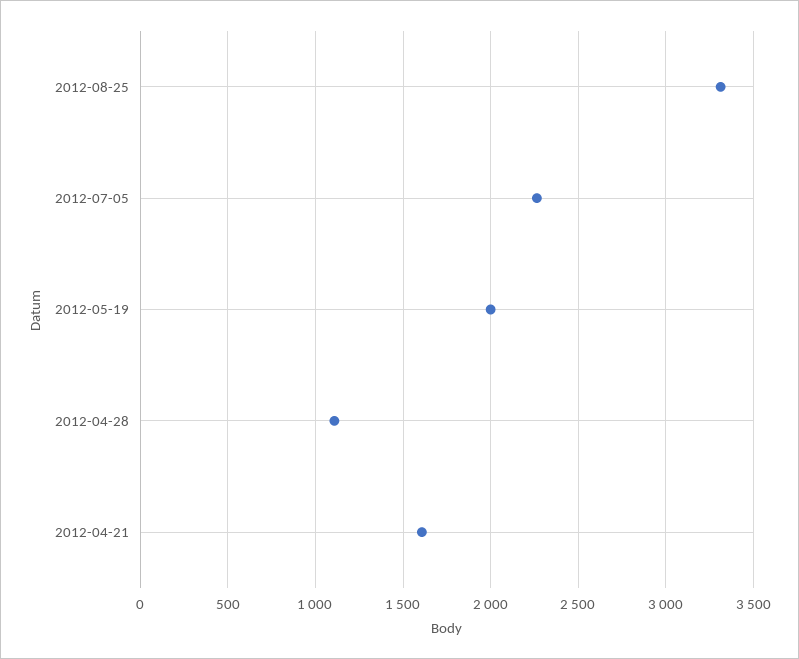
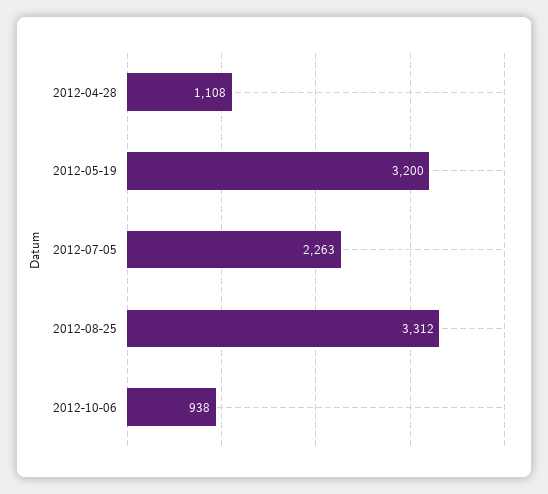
2012-05-19: 2000 -> 3200
2012-04-21: 1600 -> none
2012-10-06: none -> 938

